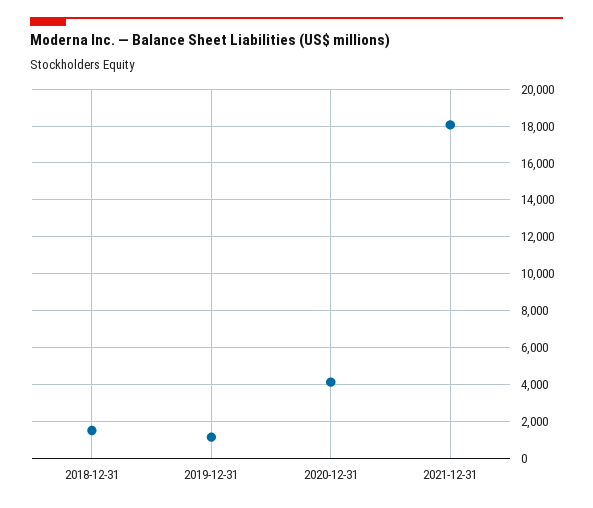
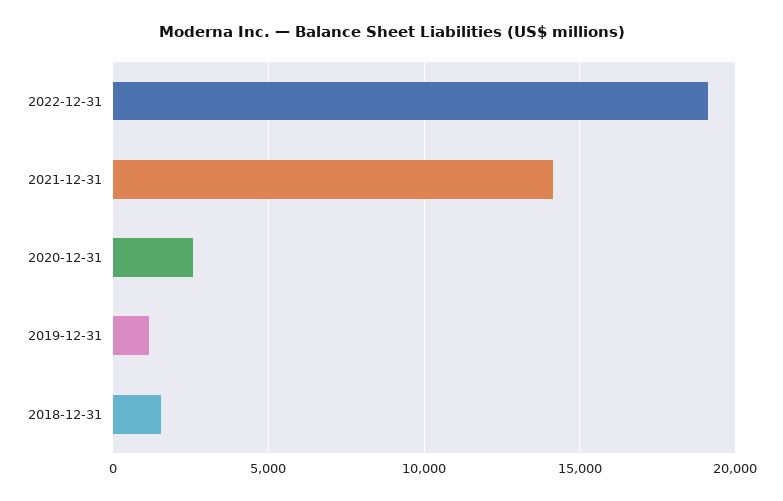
2020-12-31: 4000 -> 2500
2021-12-31: 18000 -> 14000
2022-12-31: none -> 19000

